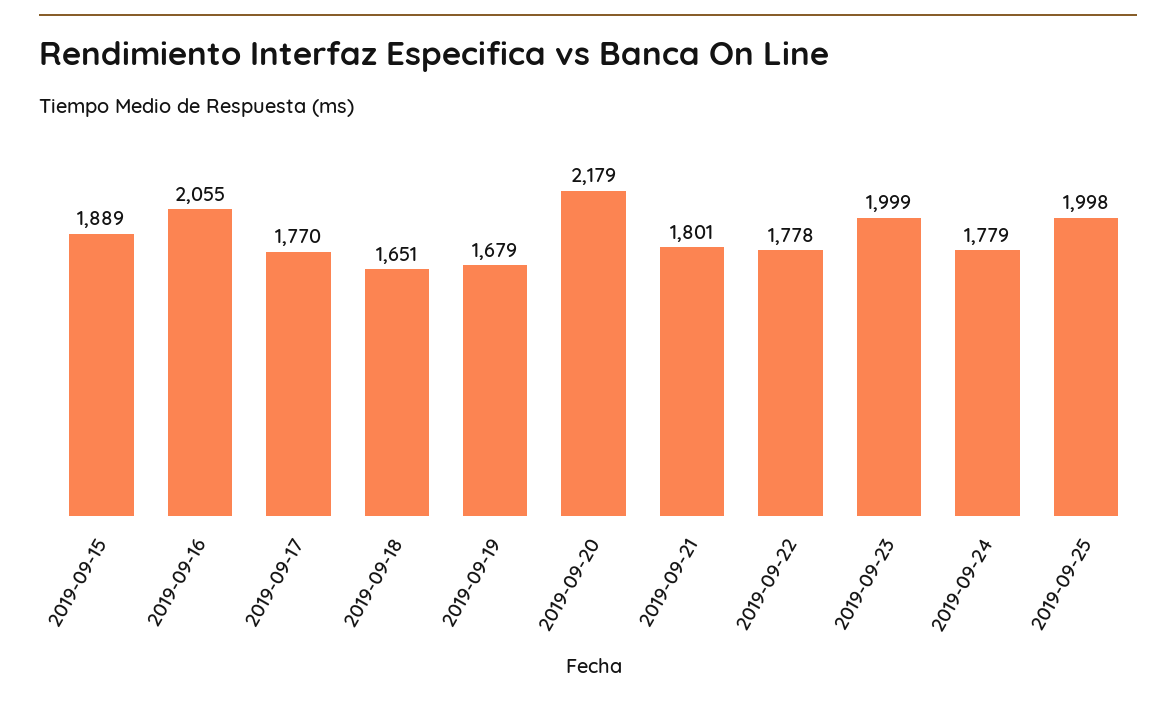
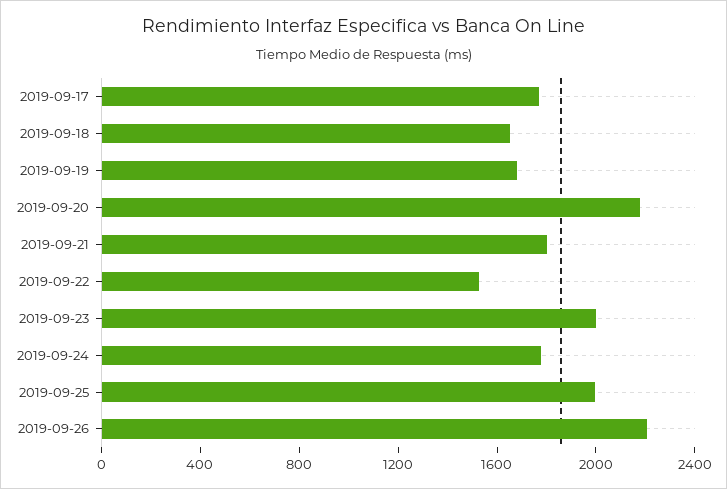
2019-09-15: 1889 -> none
2019-09-16: 2055 -> none
2019-09-22: 1778 -> 1500
2019-09-26: none -> 2200

